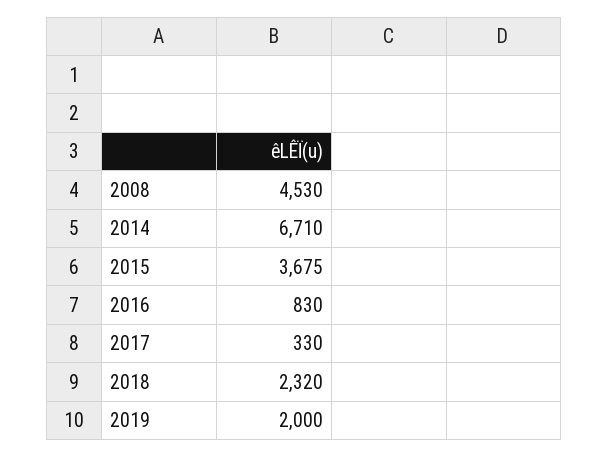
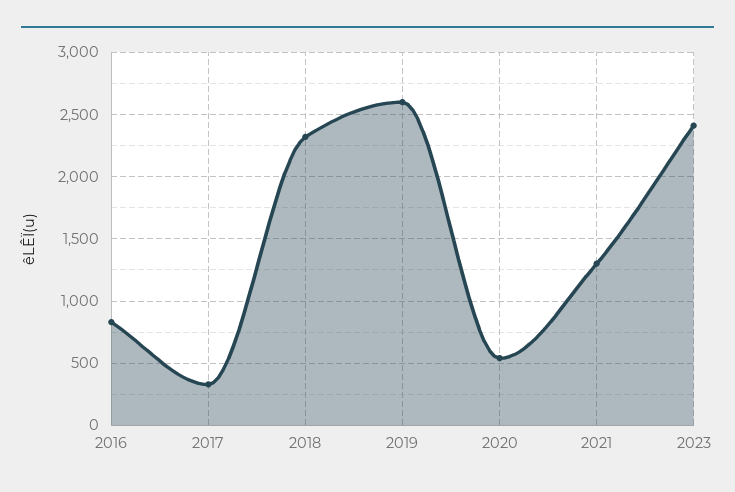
2008: 4530 -> none
2014: 6710 -> none
2015: 3675 -> none
2019: 2000 -> 2600
2020: none -> 550
2021: none -> 1300
2023: none -> 2400

